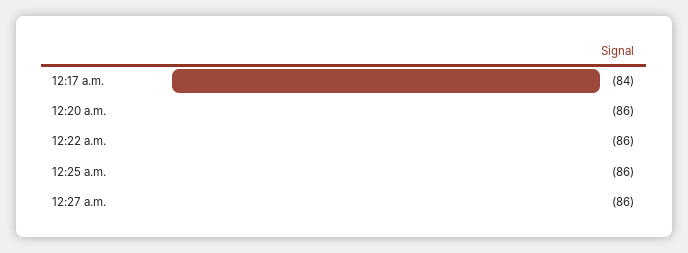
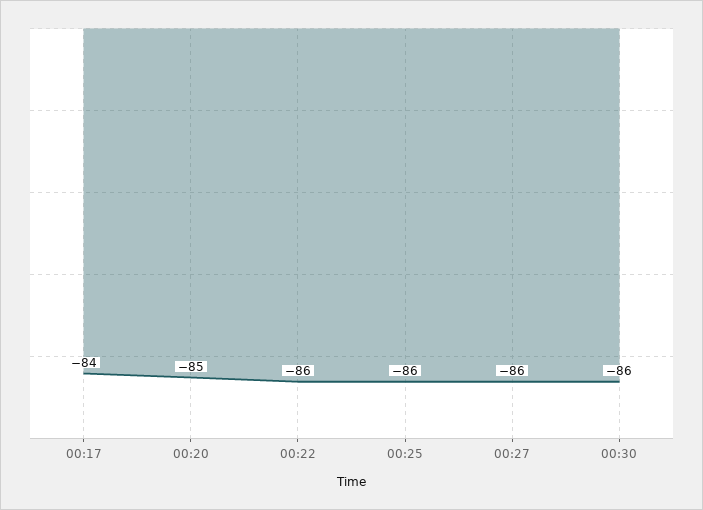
12:20 a.m.: -86 -> -85
00:30: none -> -86

